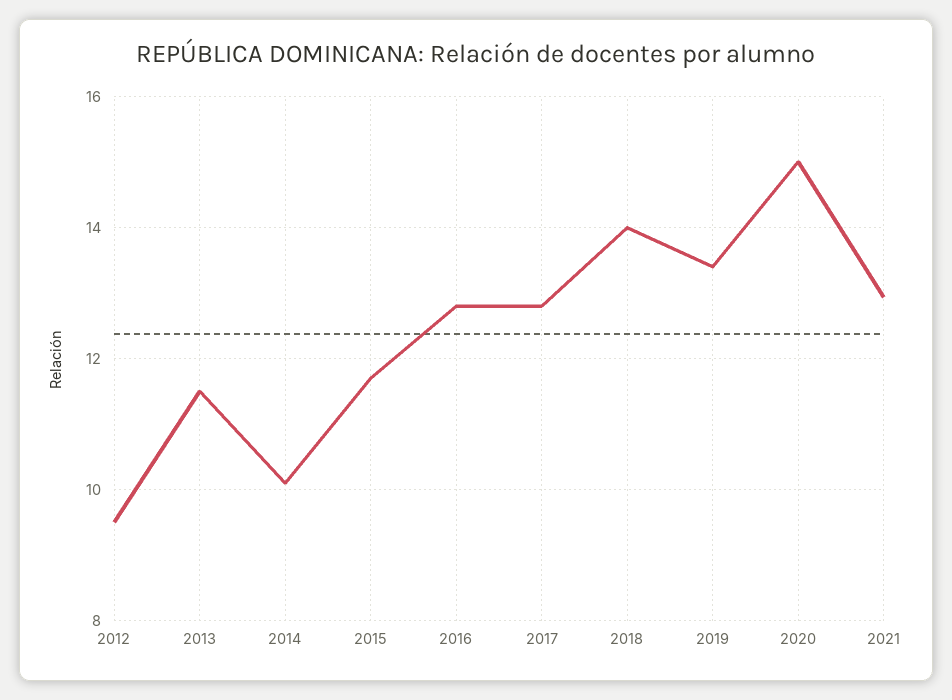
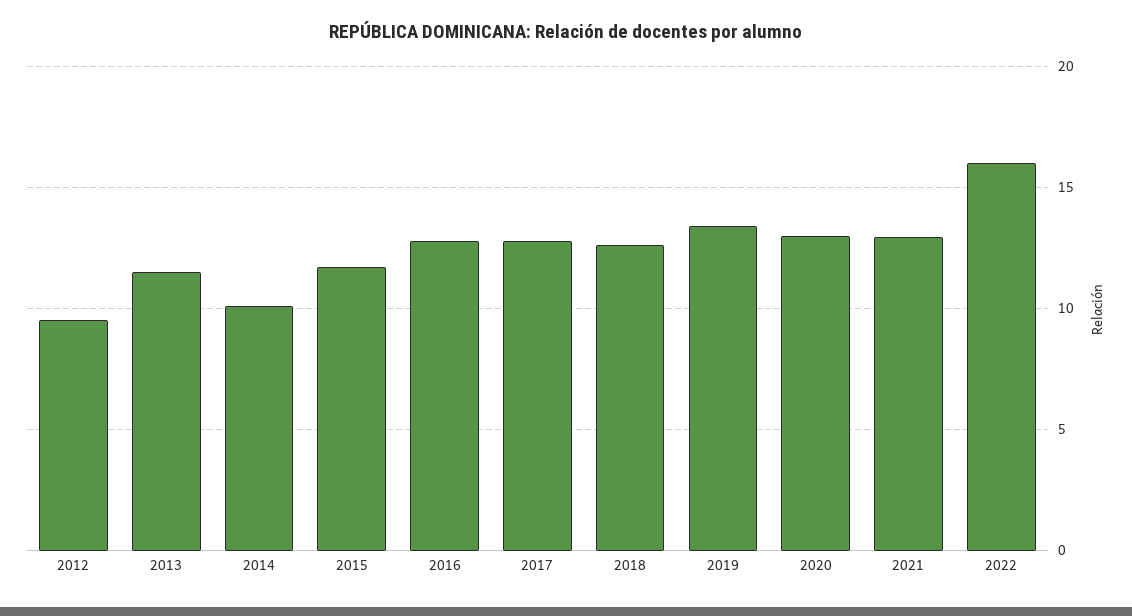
2018: 14 -> 12.5
2020: 15 -> 13
2022: none -> 16

